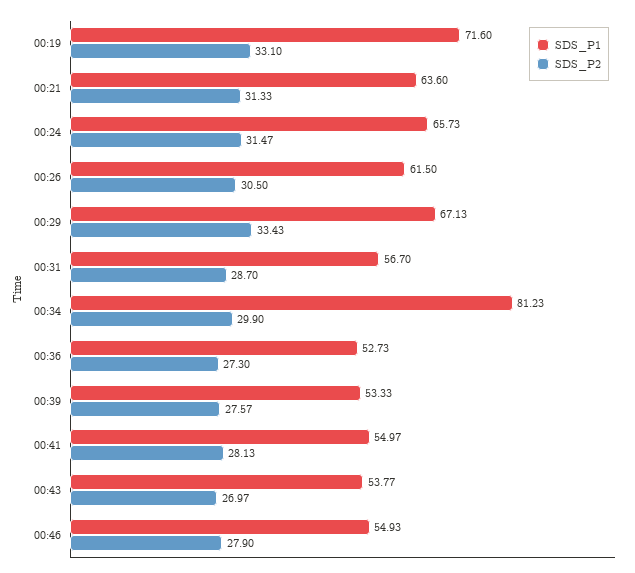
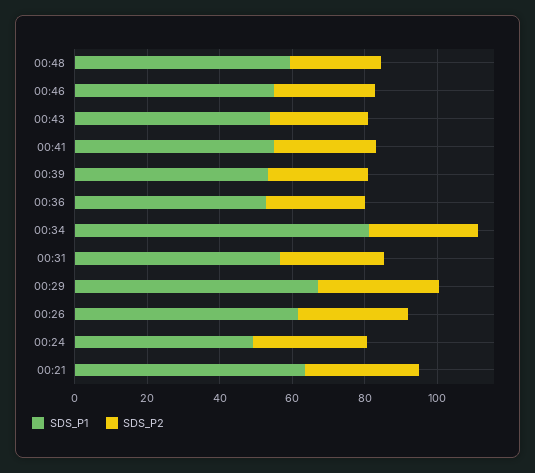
SDS_P1, 00:19: 71.6 -> none
SDS_P2, 00:19: 33.1 -> none
SDS_P1, 00:24: 65.73 -> 50
SDS_P1, 00:48: none -> 60
SDS_P2, 00:48: none -> 25

